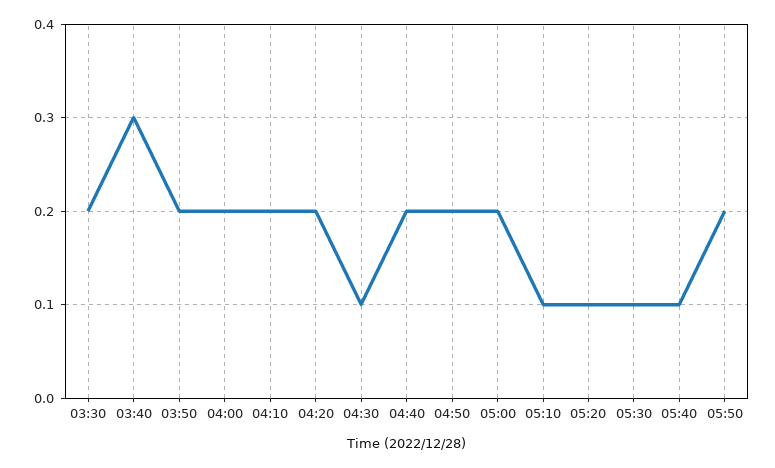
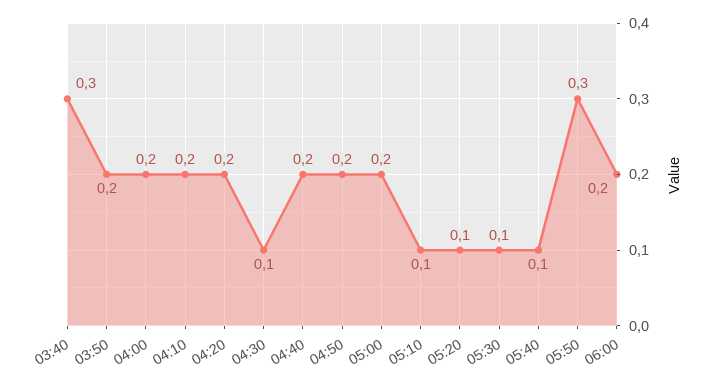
03:30: 0.2 -> none
05:50: 0.2 -> 0.3
06:00: none -> 0.2

